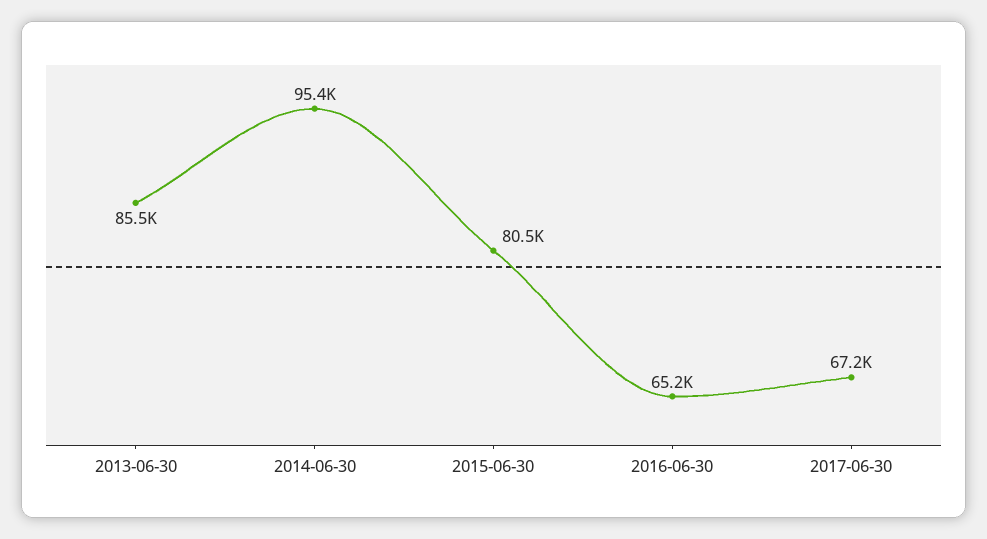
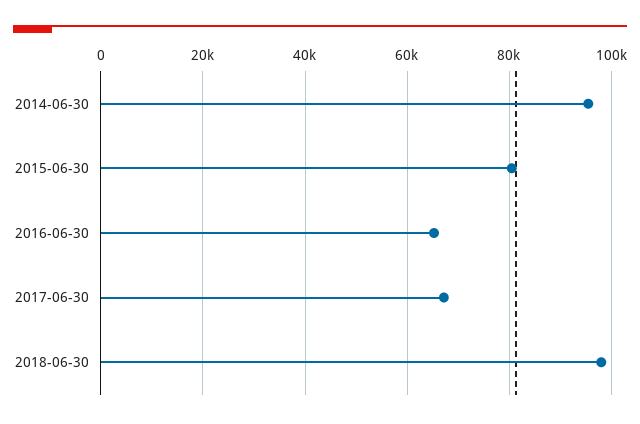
2013-06-30: 85500 -> none
2018-06-30: none -> 98000

